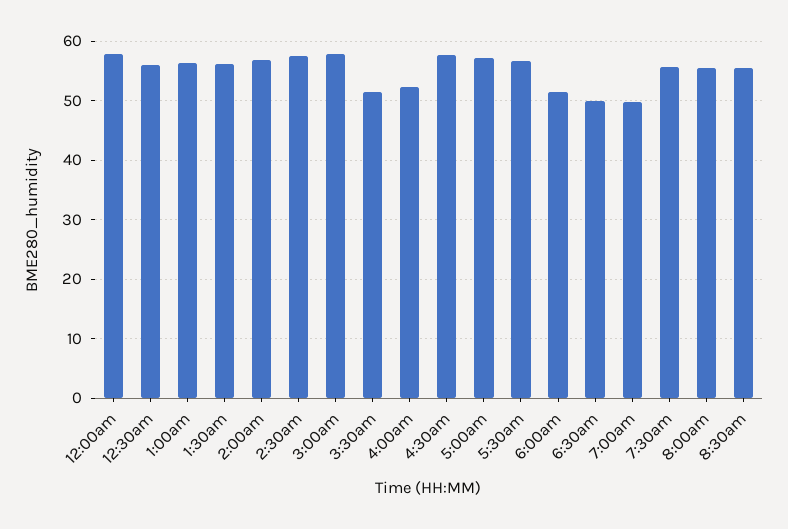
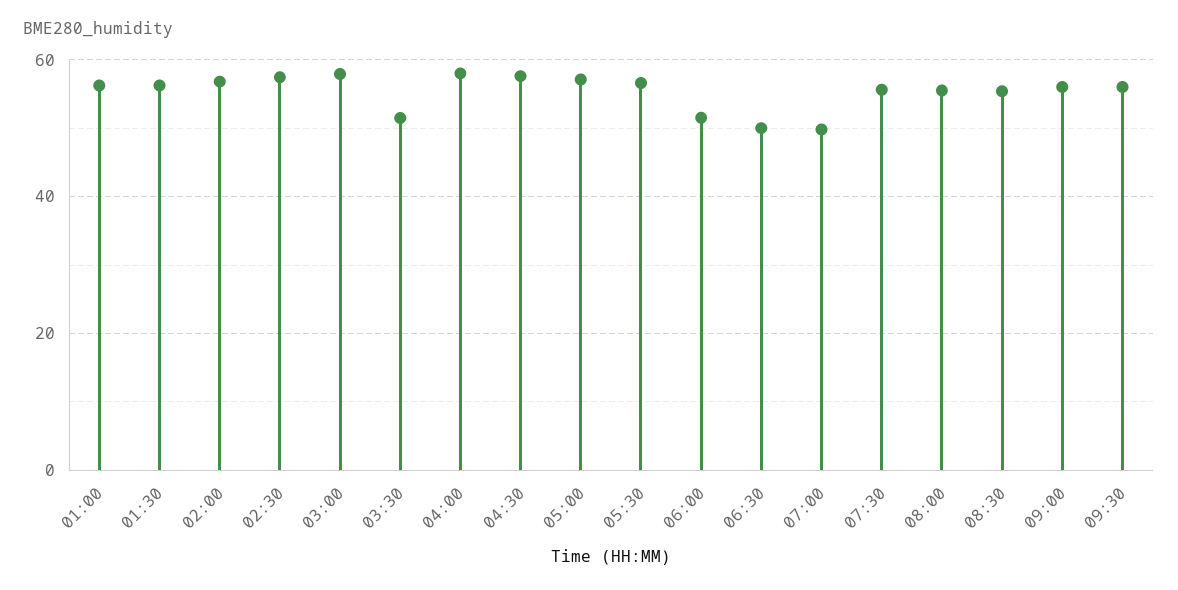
12:00am: 58 -> none
12:30am: 56 -> none
4:00am: 52 -> 58
09:00: none -> 56
09:30: none -> 56

